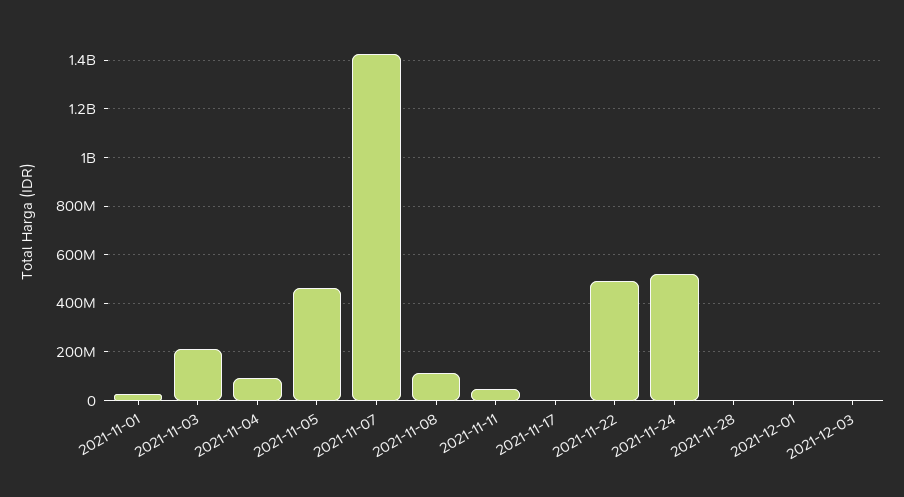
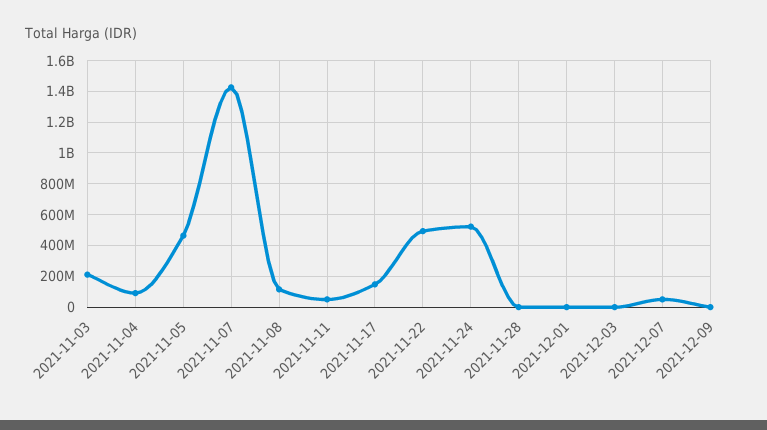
2021-11-01: 25000000 -> none
2021-11-17: 0 -> 150000000
2021-12-07: none -> 50000000
2021-12-09: none -> 0

